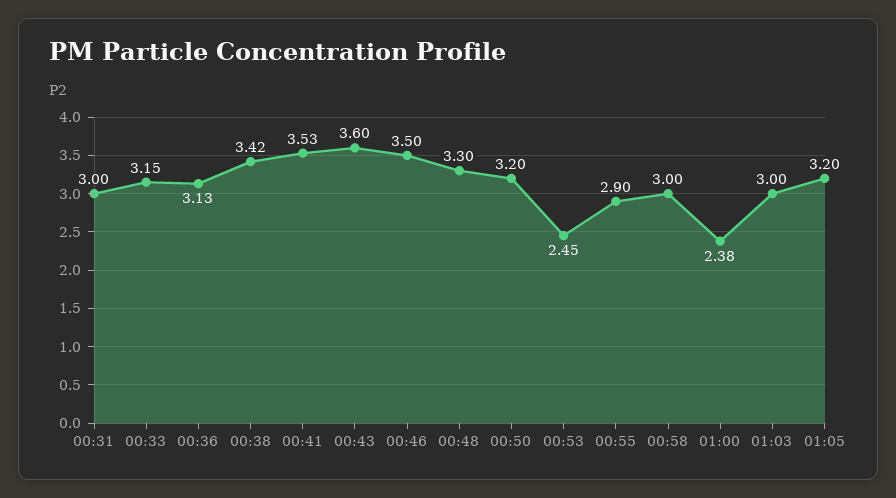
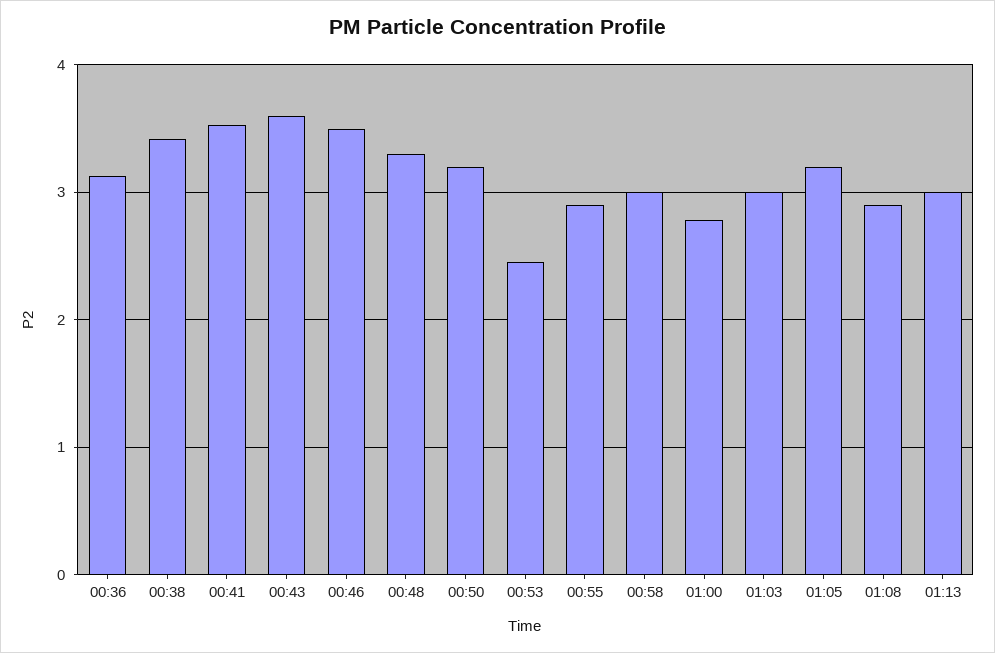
00:31: 3 -> none
00:33: 3.15 -> none
01:00: 2.38 -> 2.8
01:08: none -> 2.9
01:13: none -> 3

